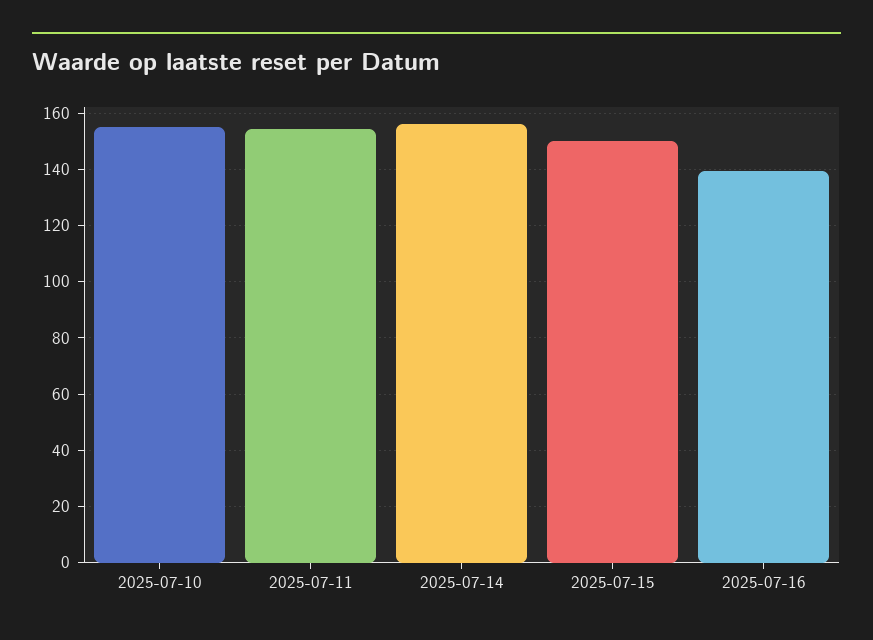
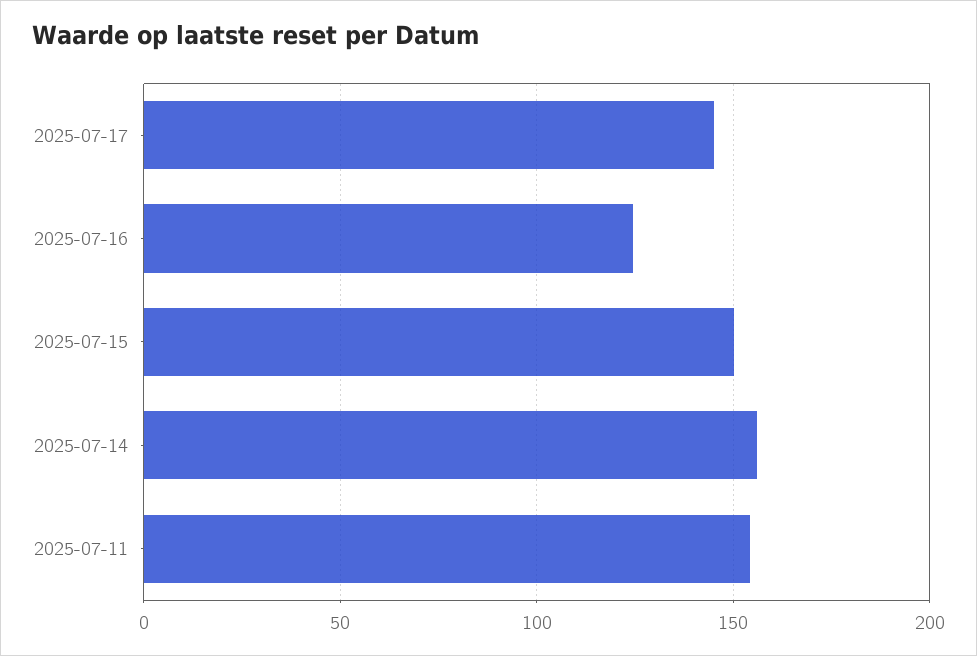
2025-07-10: 155 -> none
2025-07-16: 140 -> 125
2025-07-17: none -> 145

